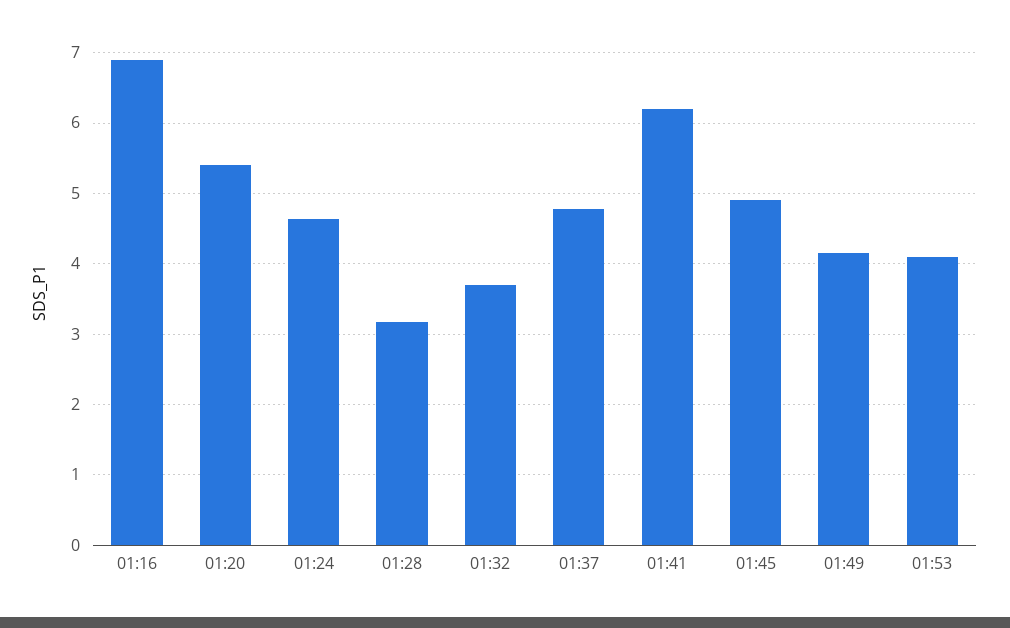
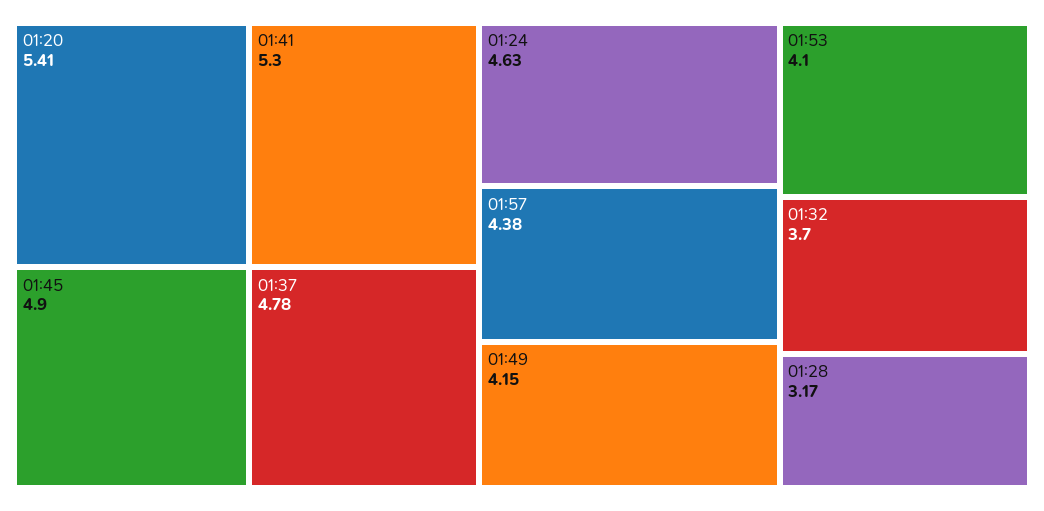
01:16: 6.9 -> none
01:41: 6.2 -> 5.3
01:57: none -> 4.38

